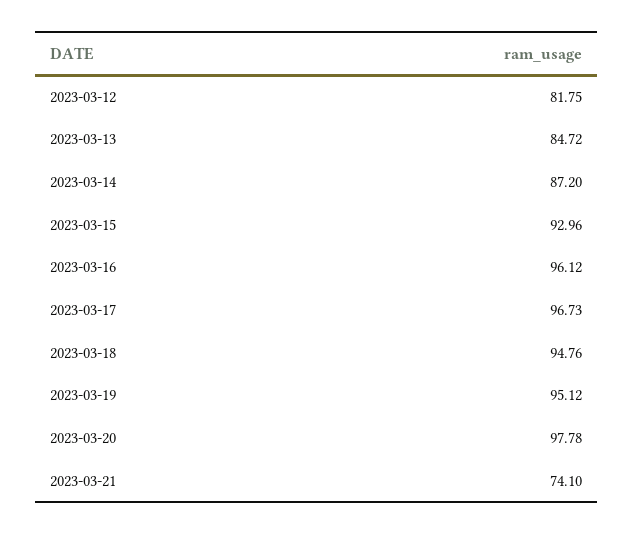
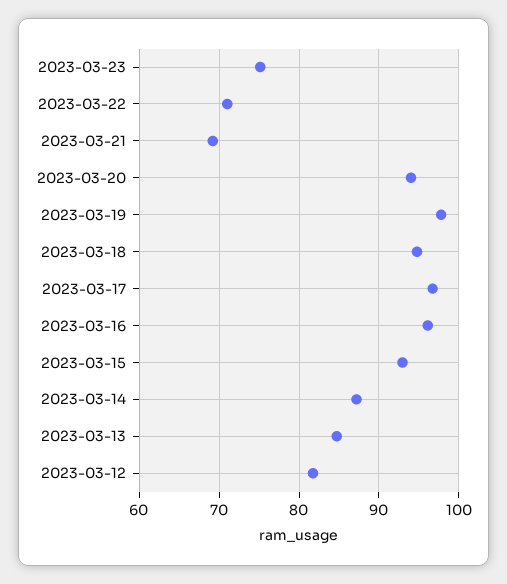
2023-03-19: 95.12 -> 98
2023-03-20: 97.78 -> 94
2023-03-21: 74.1 -> 69
2023-03-23: none -> 75
2023-03-22: none -> 71

